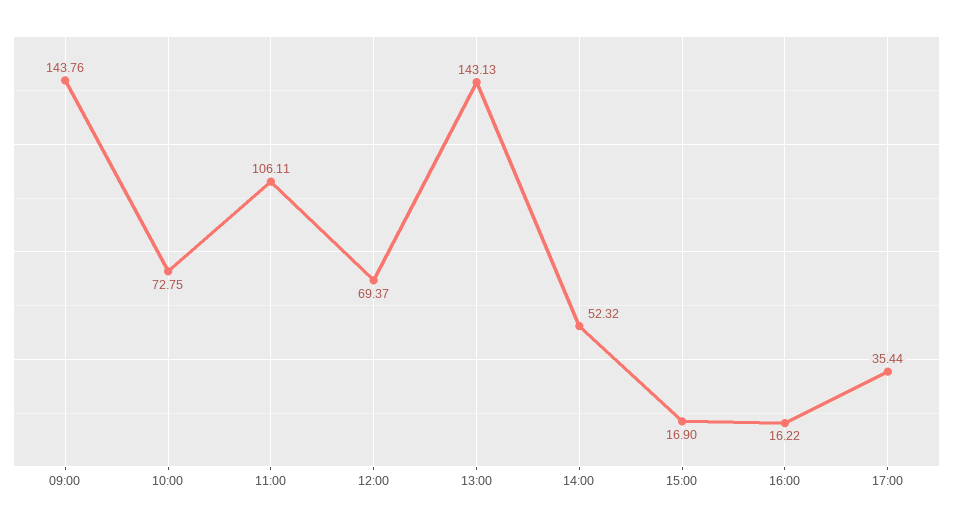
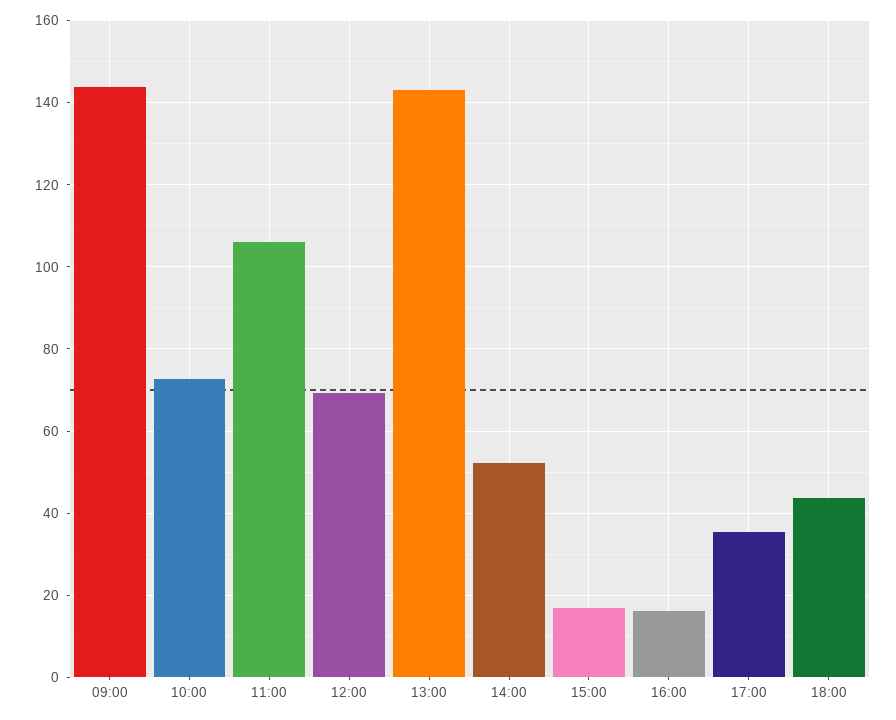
18:00: none -> 44

